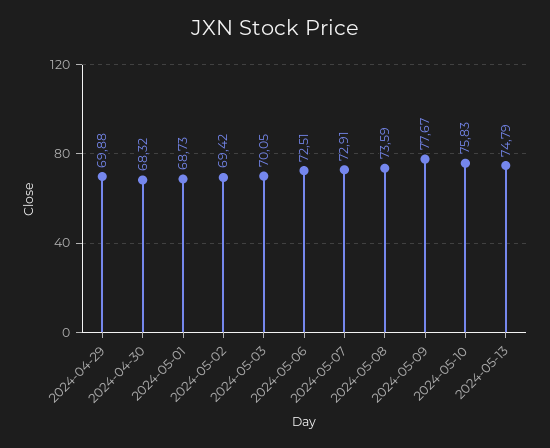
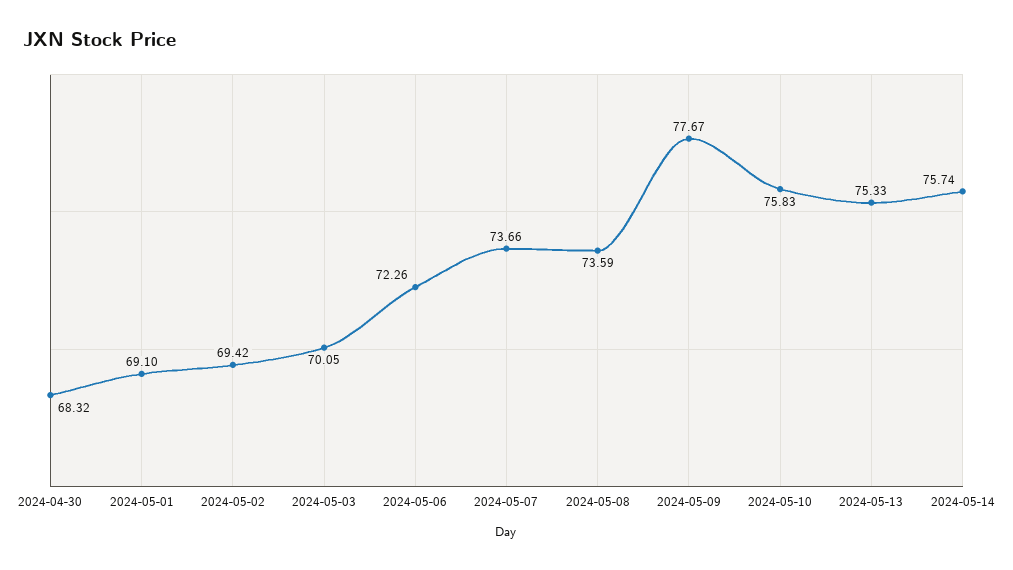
2024-04-29: 69.88 -> none
2024-05-01: 68.73 -> 69.1
2024-05-06: 72.51 -> 72.26
2024-05-07: 72.91 -> 73.66
2024-05-13: 74.79 -> 75.33
2024-05-14: none -> 75.74

